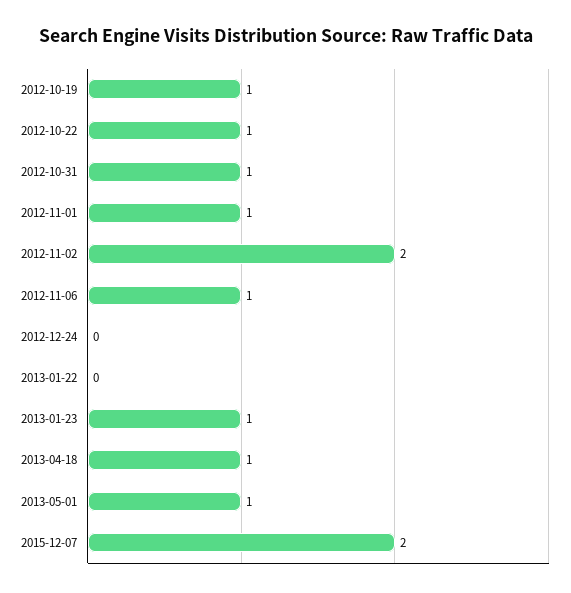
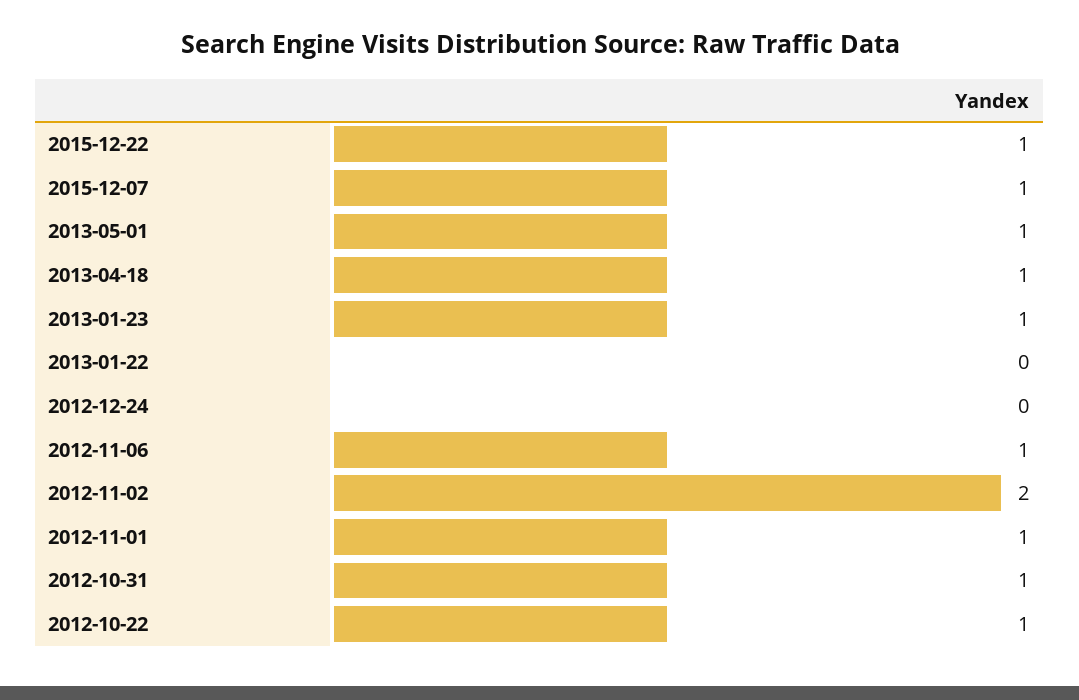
2012-10-19: 1 -> none
2015-12-07: 2 -> 1
2015-12-22: none -> 1

